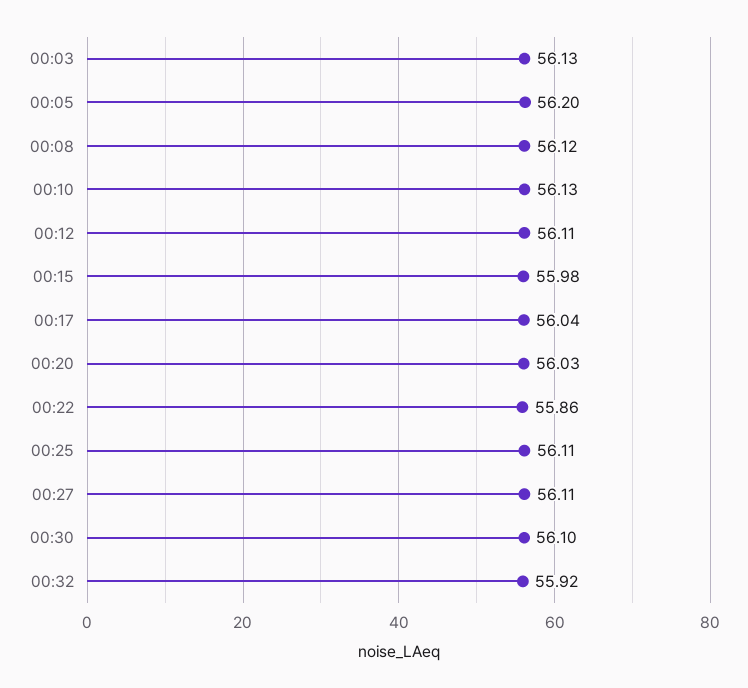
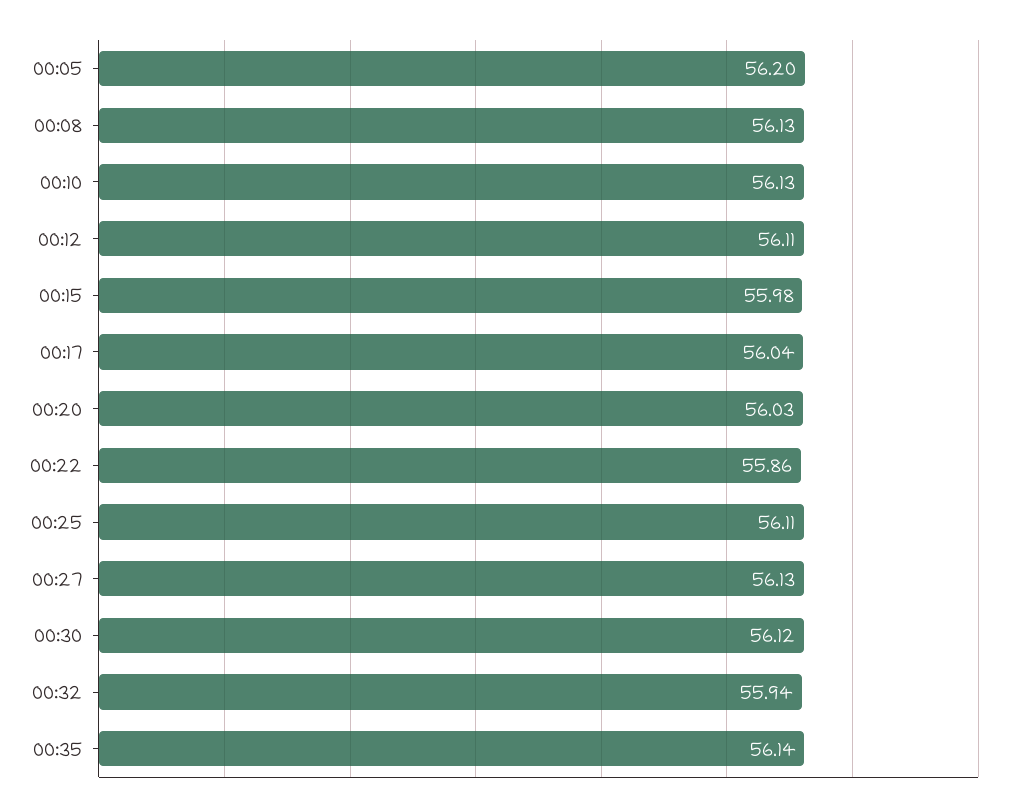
00:03: 56.13 -> none
00:08: 56.12 -> 56.13
00:27: 56.11 -> 56.13
00:30: 56.1 -> 56.12
00:32: 55.92 -> 55.94
00:35: none -> 56.14

